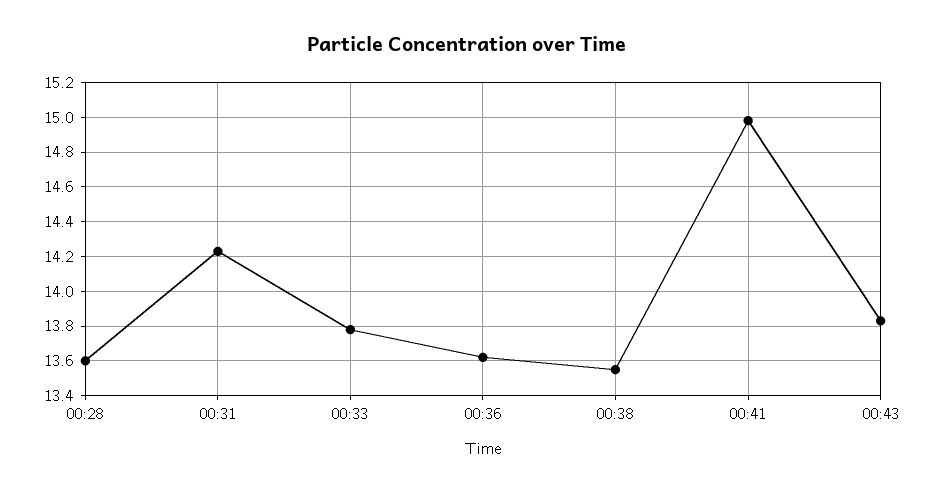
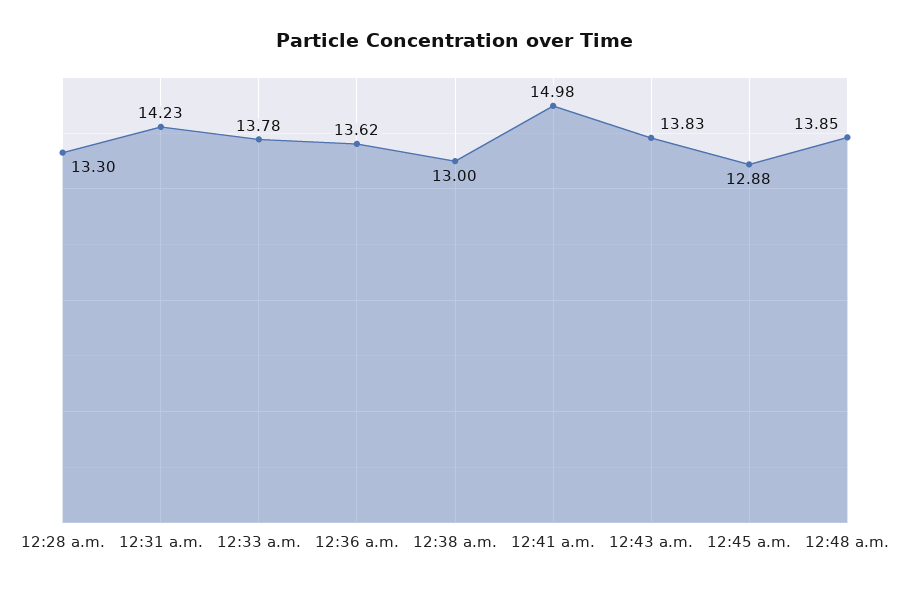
00:28: 13.6 -> 13.3
00:38: 13.55 -> 13
12:45 a.m.: none -> 12.88
12:48 a.m.: none -> 13.85

